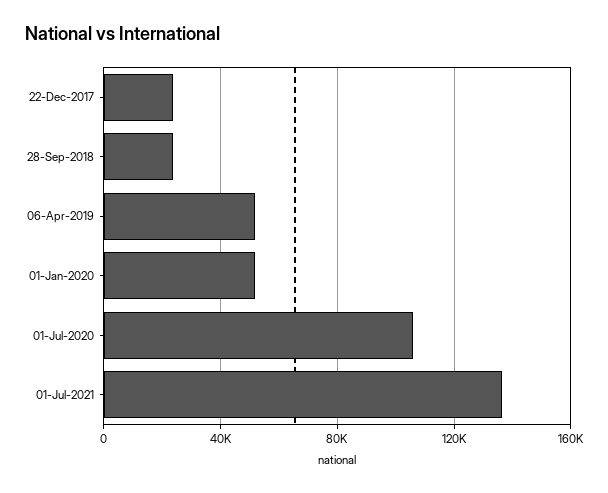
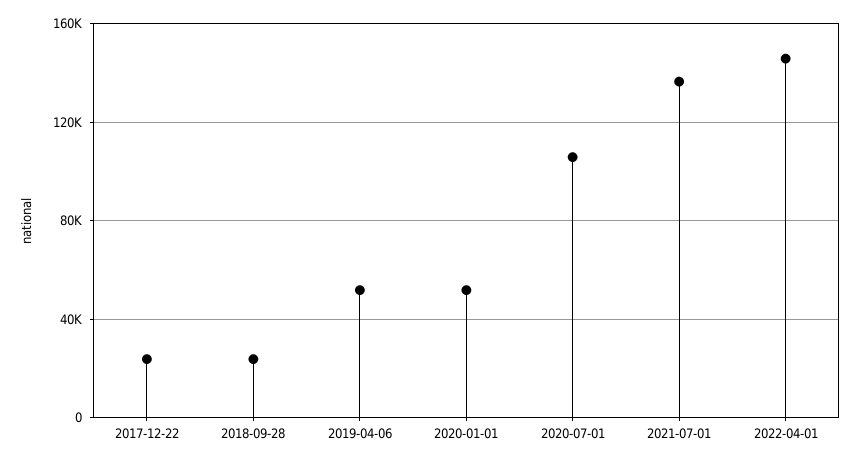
2022-04-01: none -> 145000

